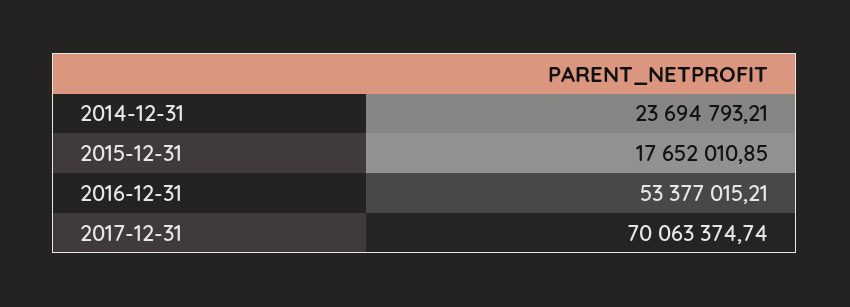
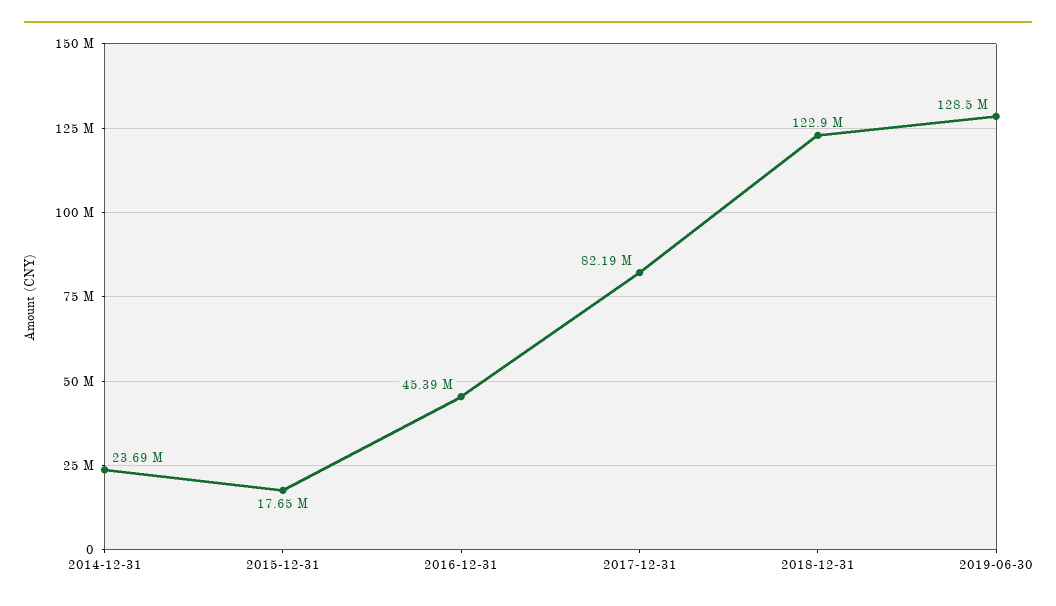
2016-12-31: 53377015.21 -> 45390000
2017-12-31: 70063374.74 -> 82190000
2018-12-31: none -> 122900000
2019-06-30: none -> 128500000

